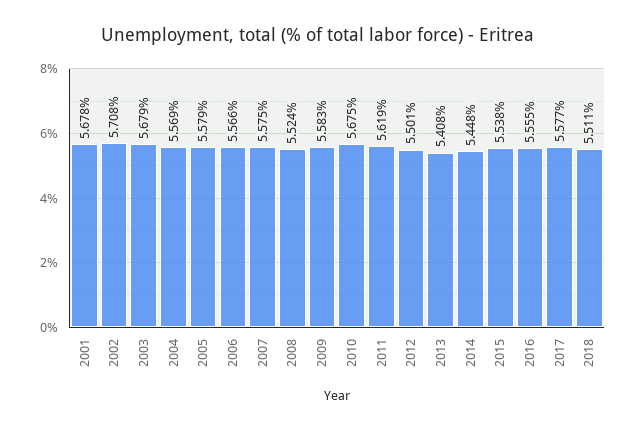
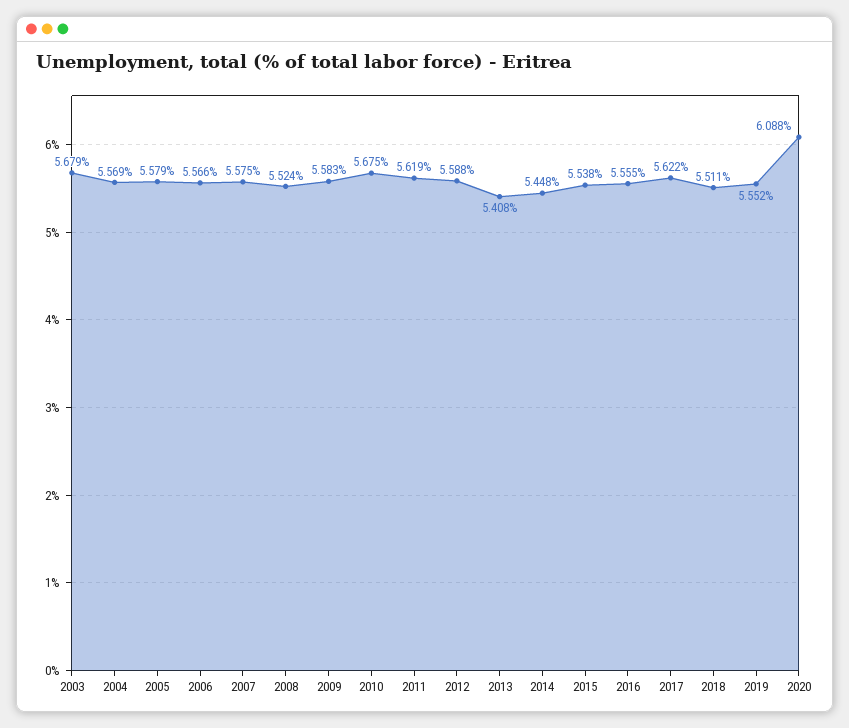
2001: 5.678 -> none
2002: 5.708 -> none
2012: 5.501 -> 5.588
2017: 5.577 -> 5.622
2019: none -> 5.552
2020: none -> 6.088

